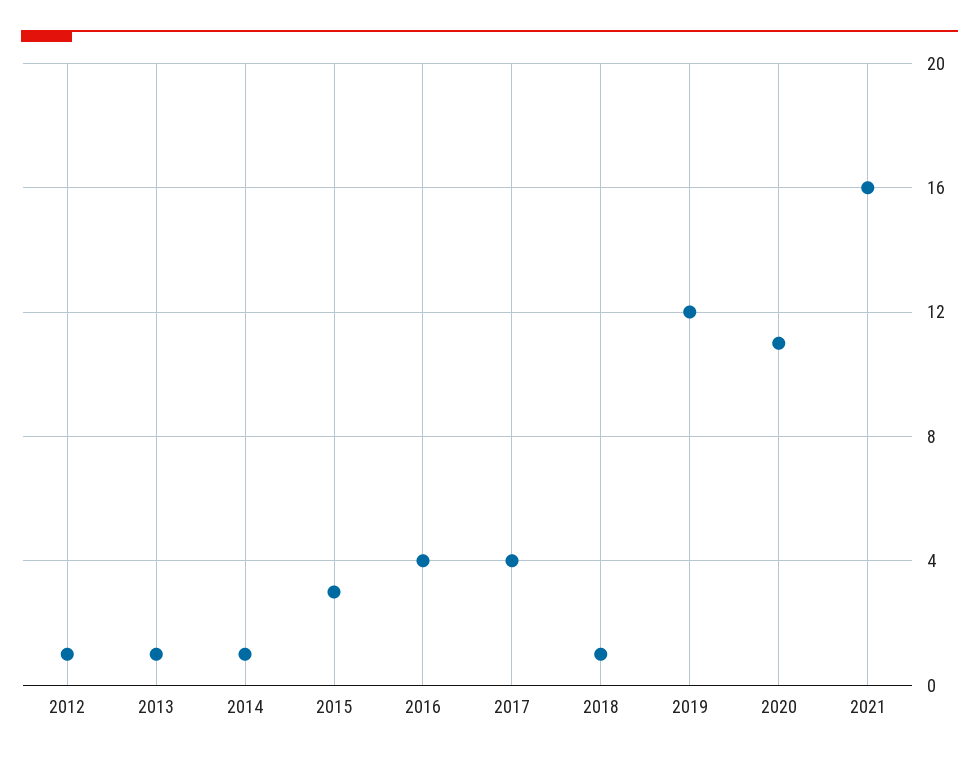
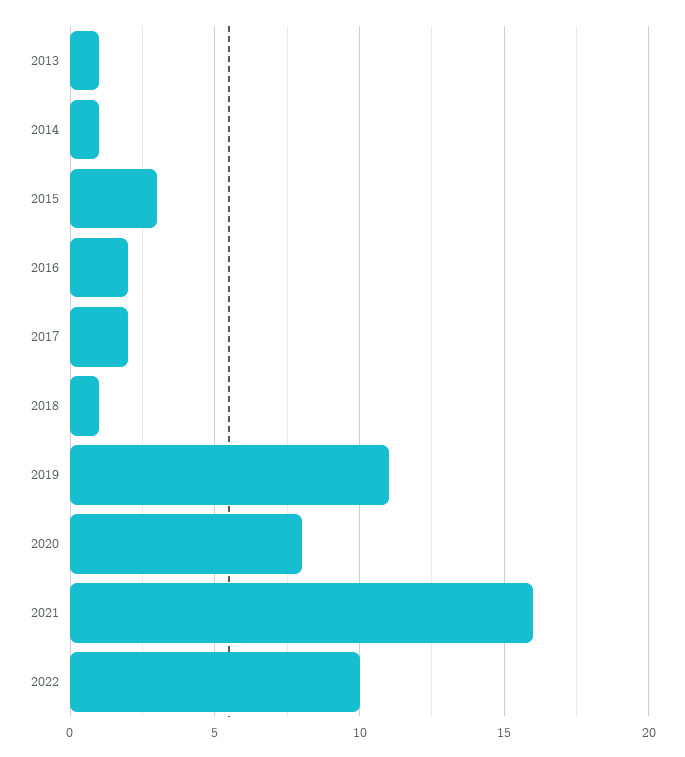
2012: 1 -> none
2016: 4 -> 2
2017: 4 -> 2
2019: 12 -> 11
2020: 11 -> 8
2022: none -> 10

